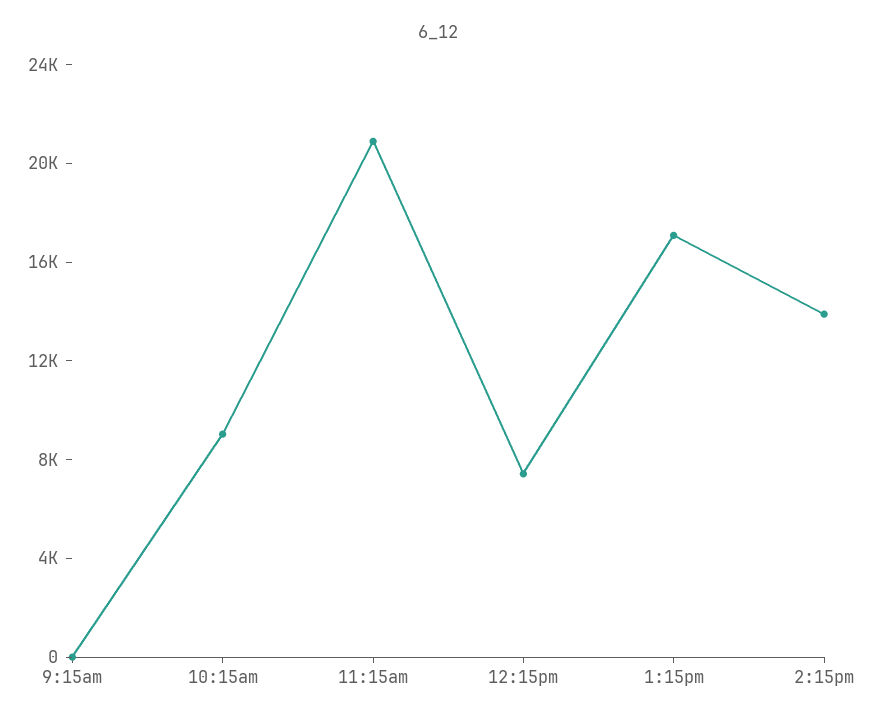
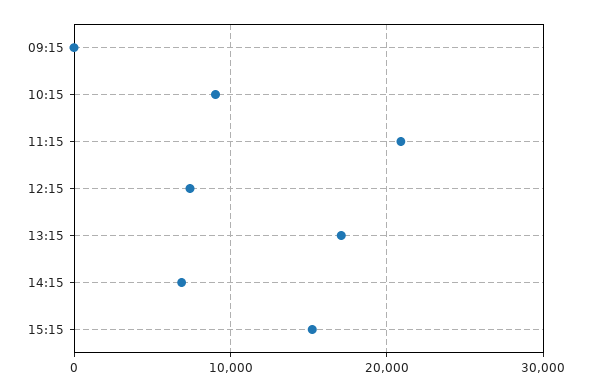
2:15pm: 14000 -> 7000
15:15: none -> 15000

